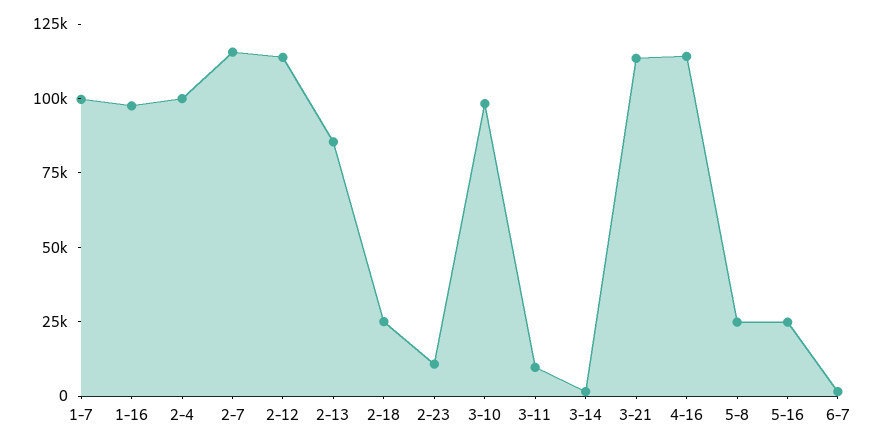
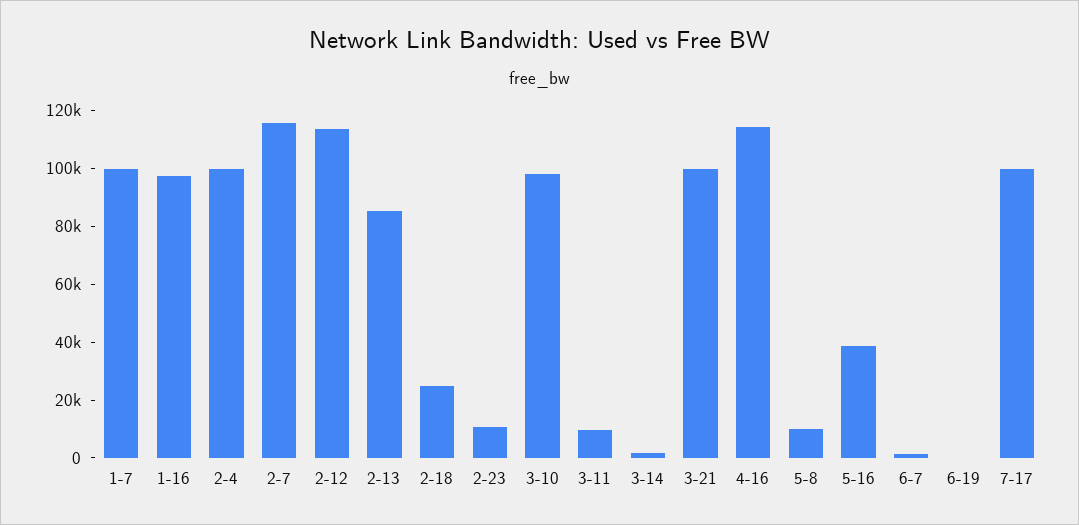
3-21: 115000 -> 100000
5-8: 25000 -> 10000
5-16: 25000 -> 40000
6-19: none -> 0
7-17: none -> 100000

